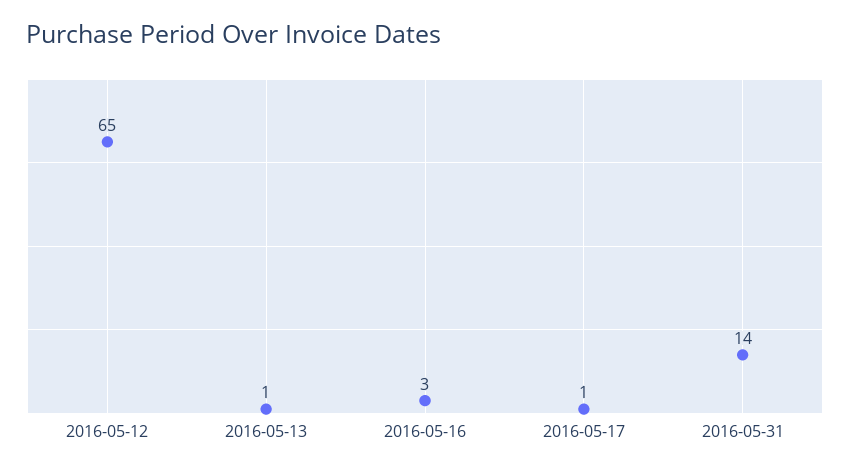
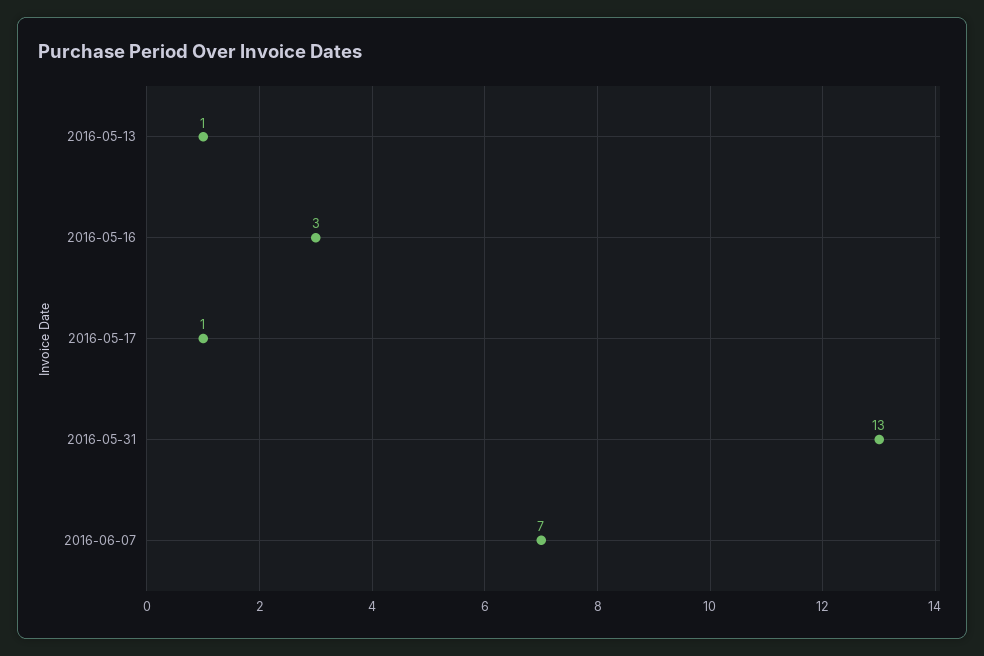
2016-05-12: 65 -> none
2016-05-31: 14 -> 13
2016-06-07: none -> 7

